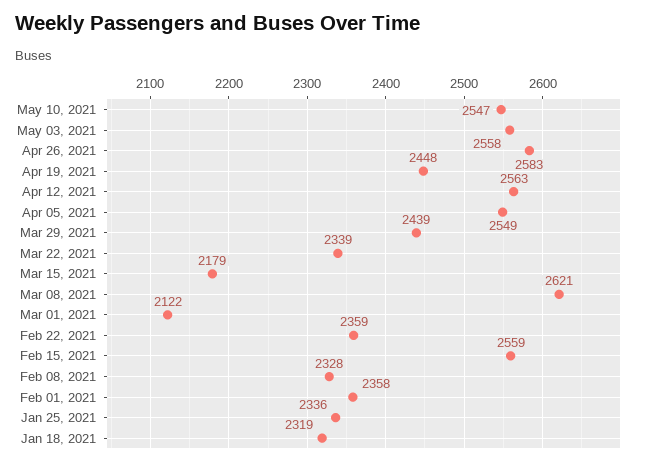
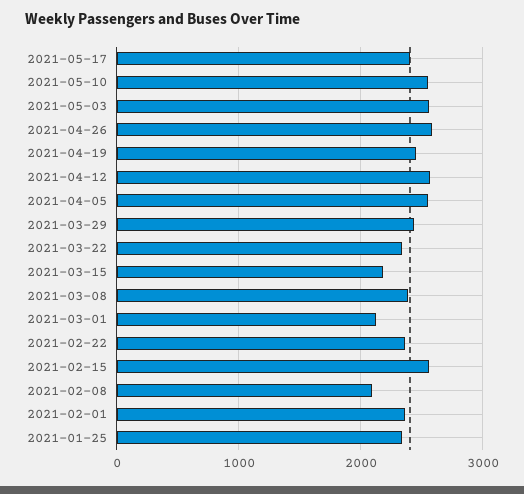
Mar 08, 2021: 2621 -> 2400
Feb 08, 2021: 2328 -> 2100
Jan 18, 2021: 2319 -> none
2021-05-17: none -> 2400

